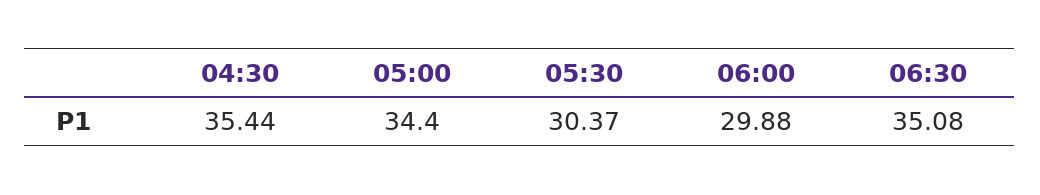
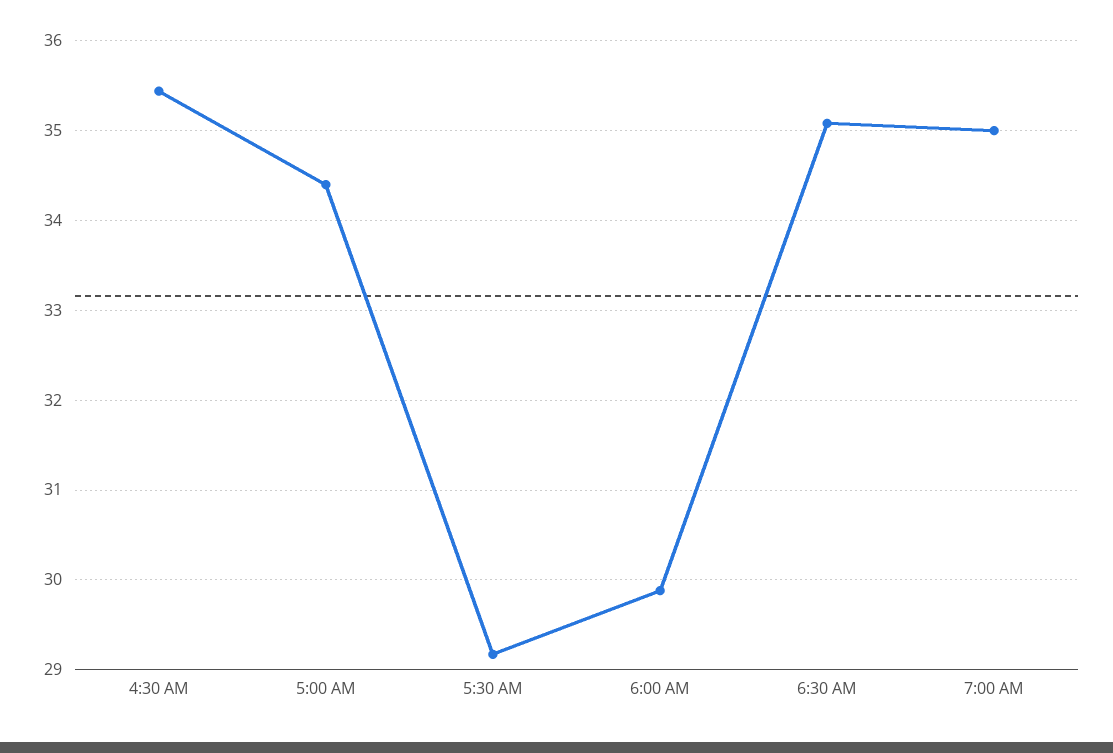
05:30: 30.37 -> 29.2
7:00 AM: none -> 35

